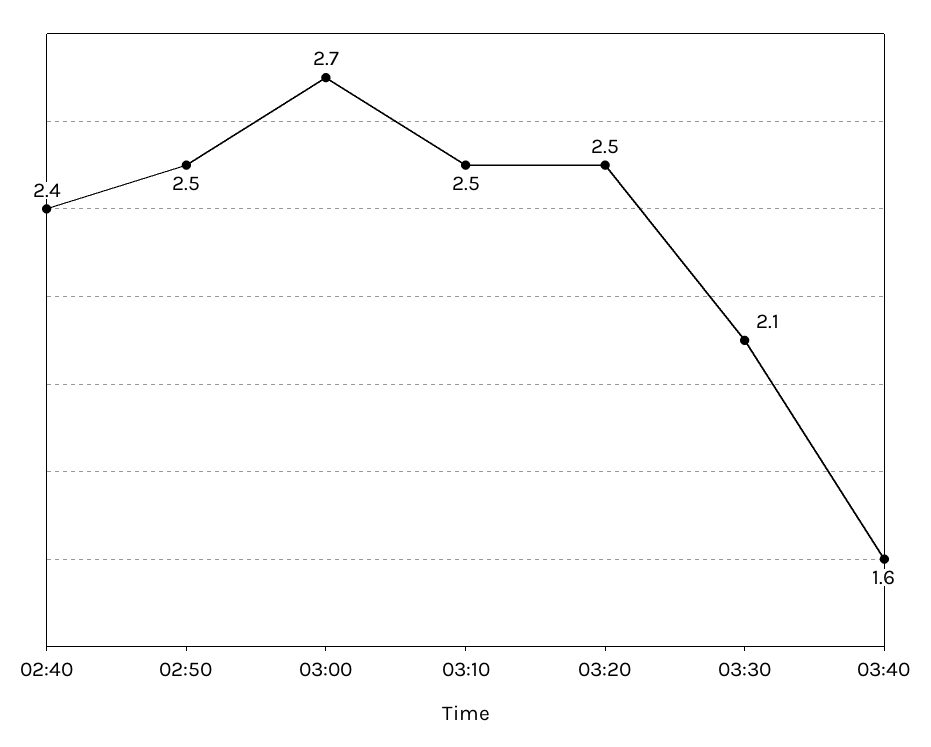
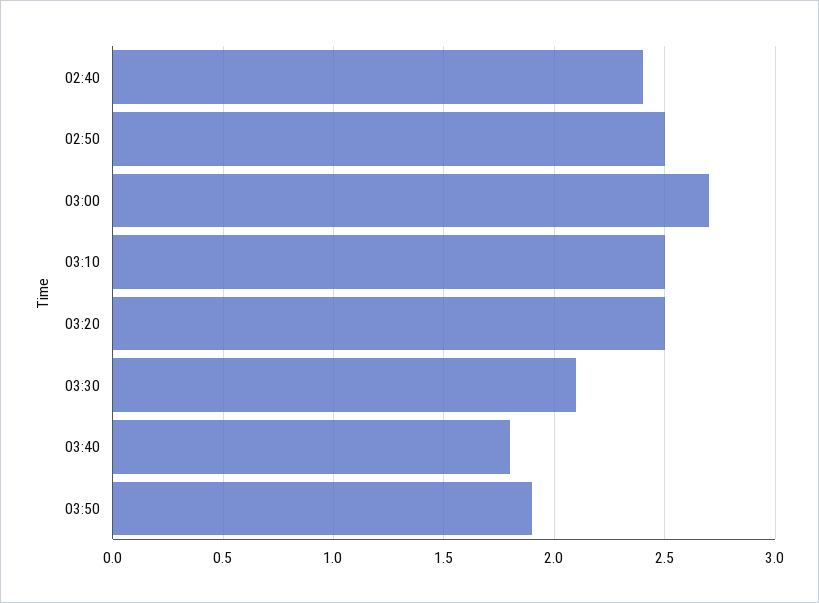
03:40: 1.6 -> 1.8
03:50: none -> 1.9

